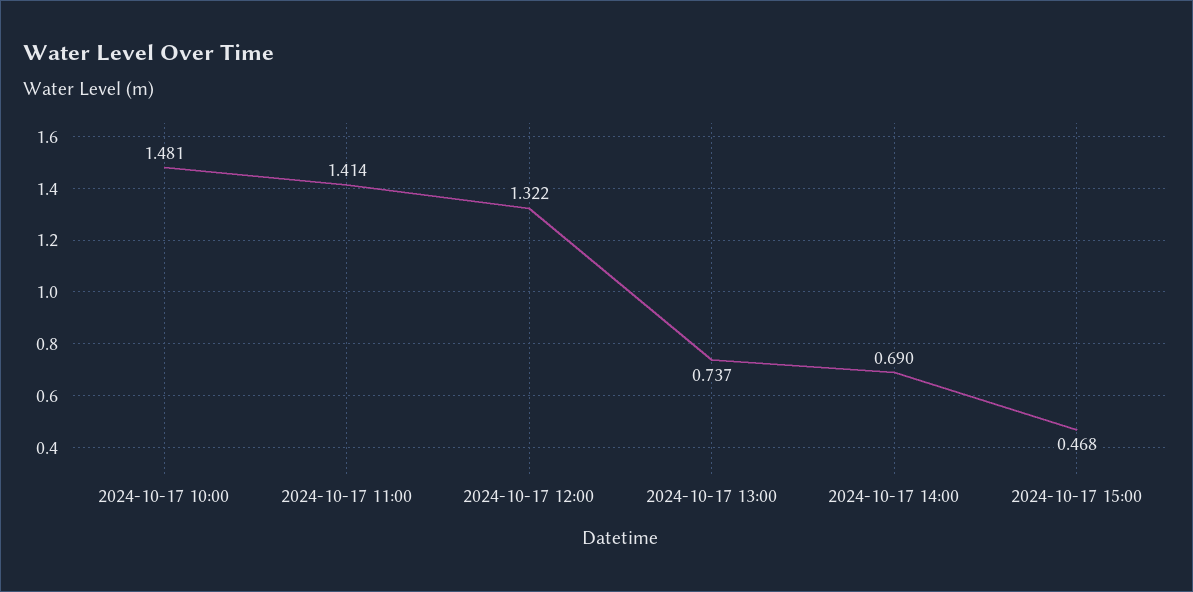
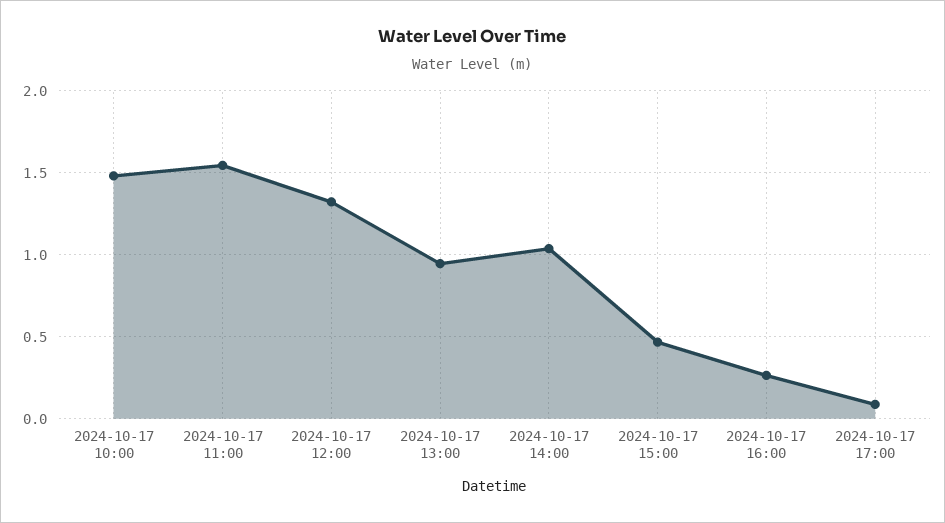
2024-10-17 11:00: 1.414 -> 1.55
2024-10-17 13:00: 0.737 -> 0.95
2024-10-17 14:00: 0.69 -> 1.05
2024-10-17 16:00: none -> 0.25
2024-10-17 17:00: none -> 0.1

